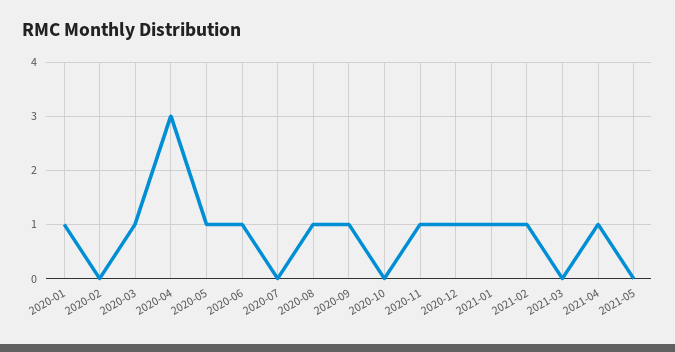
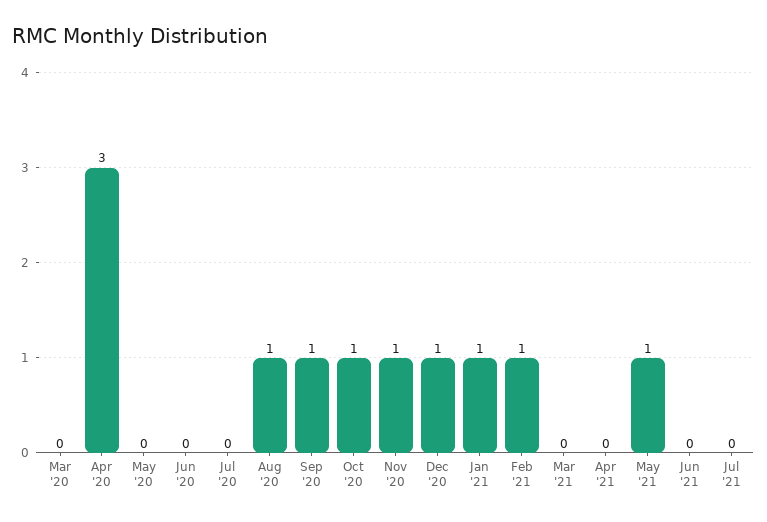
2020-01: 1 -> none
2020-02: 0 -> none
2020-03: 1 -> 0
2020-05: 1 -> 0
2020-06: 1 -> 0
2020-10: 0 -> 1
2021-04: 1 -> 0
2021-05: 0 -> 1
Jun '21: none -> 0
Jul '21: none -> 0

